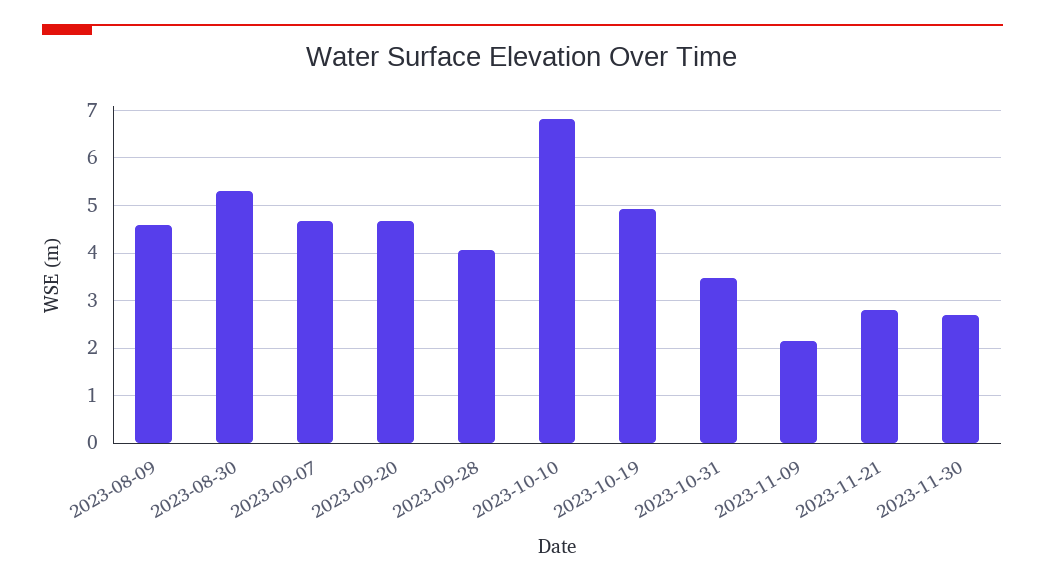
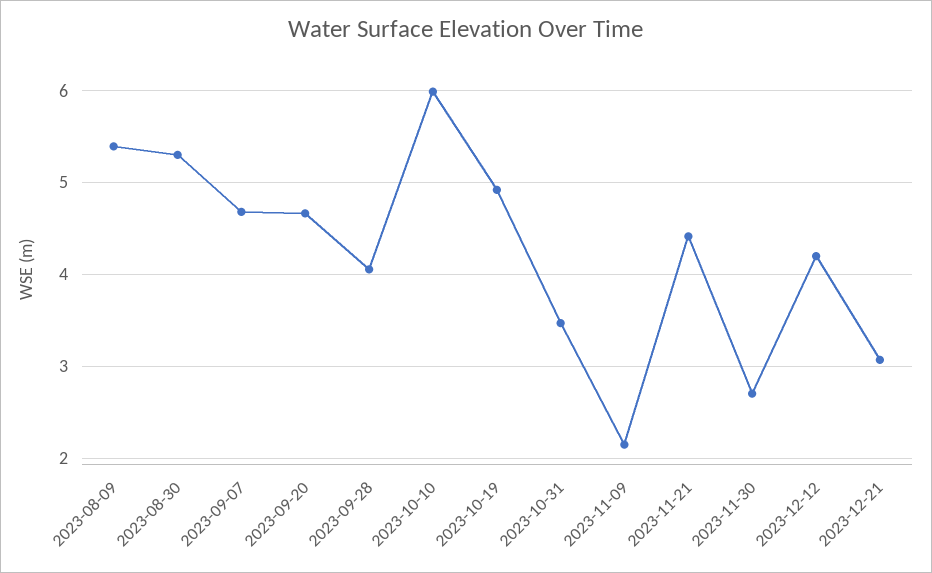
2023-08-09: 4.6 -> 5.4
2023-10-10: 6.8 -> 6
2023-11-21: 2.8 -> 4.4
2023-12-12: none -> 4.2
2023-12-21: none -> 3.1

